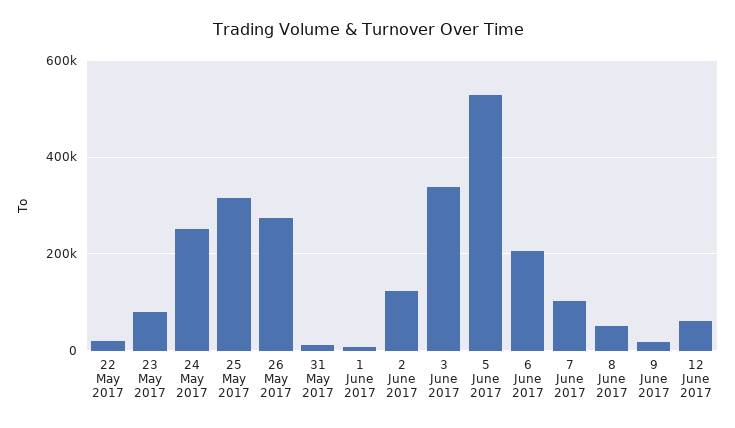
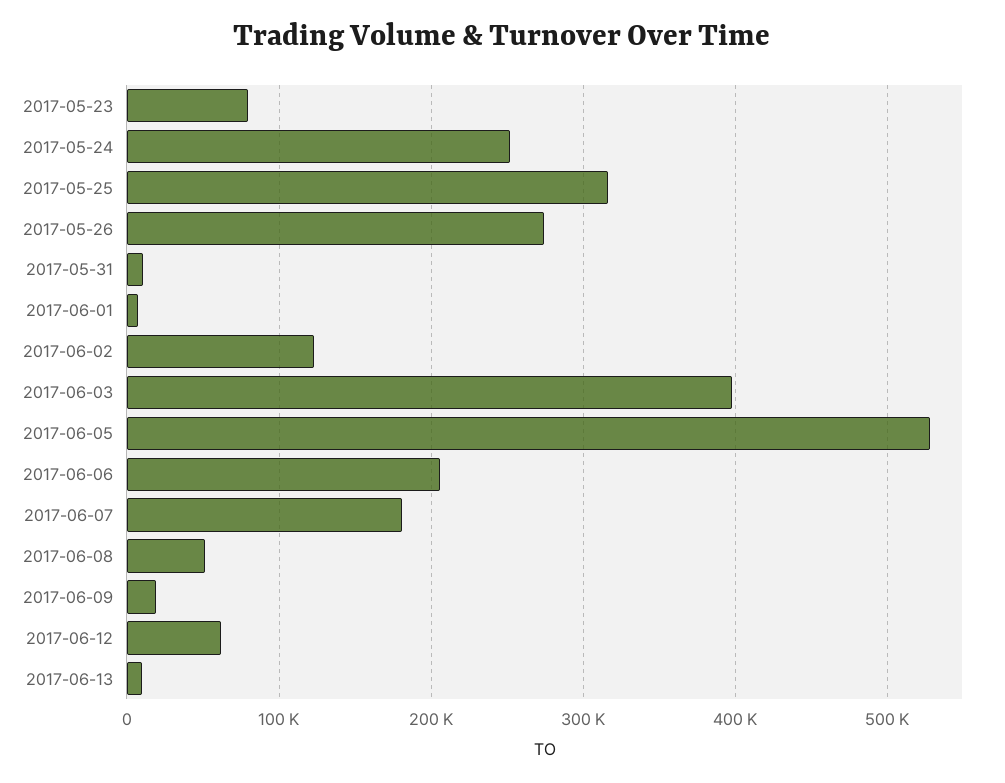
22 May 2017: 20000 -> none
3 June 2017: 340000 -> 400000
7 June 2017: 100000 -> 180000
2017-06-13: none -> 10000

